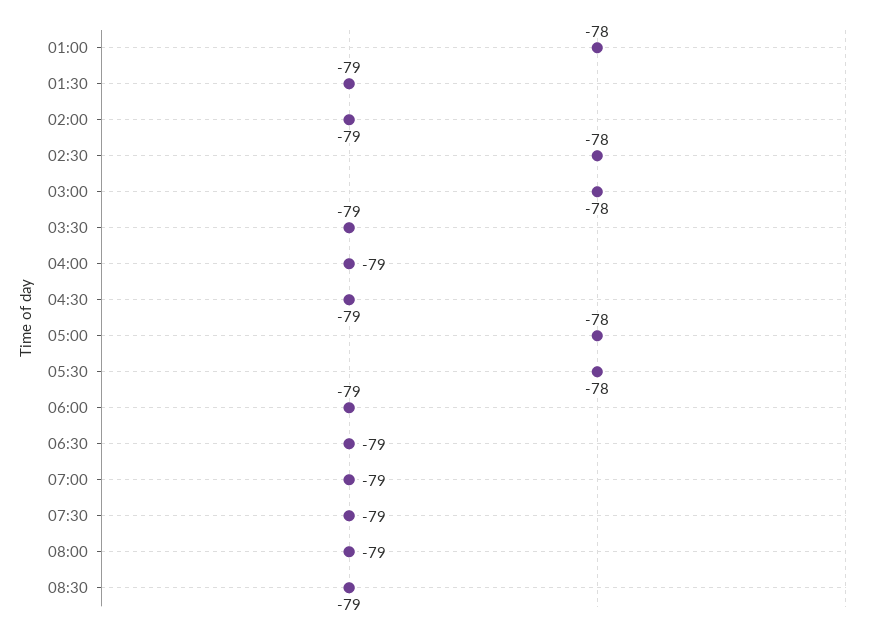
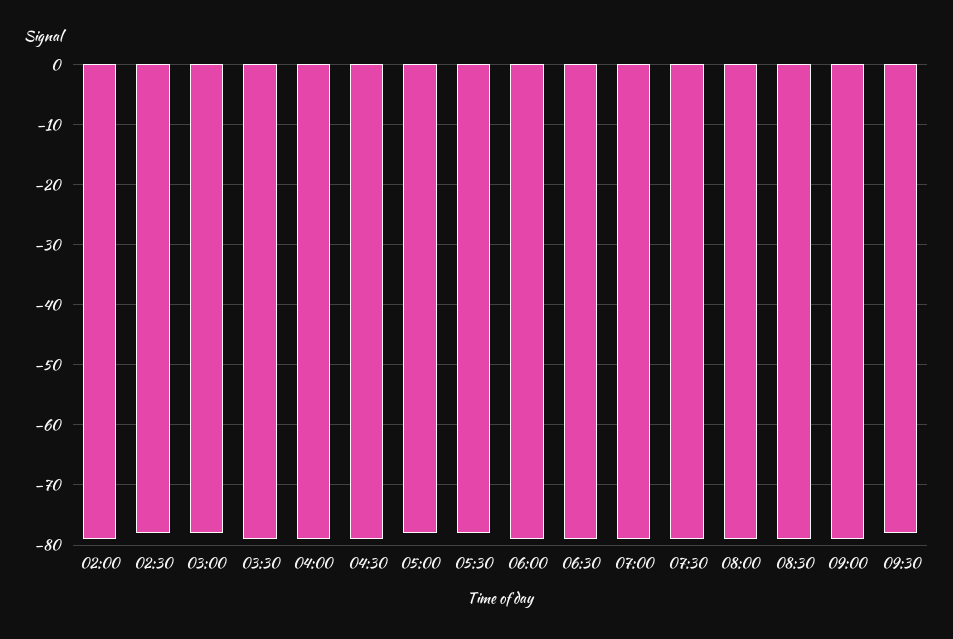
01:00: -78 -> none
01:30: -79 -> none
09:00: none -> -79
09:30: none -> -78

